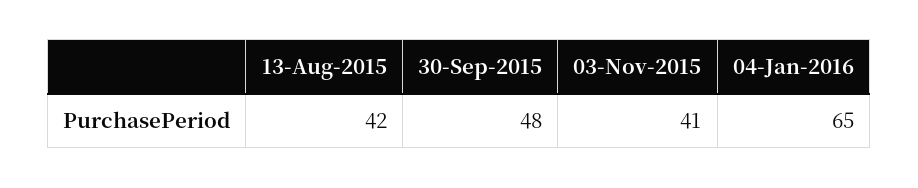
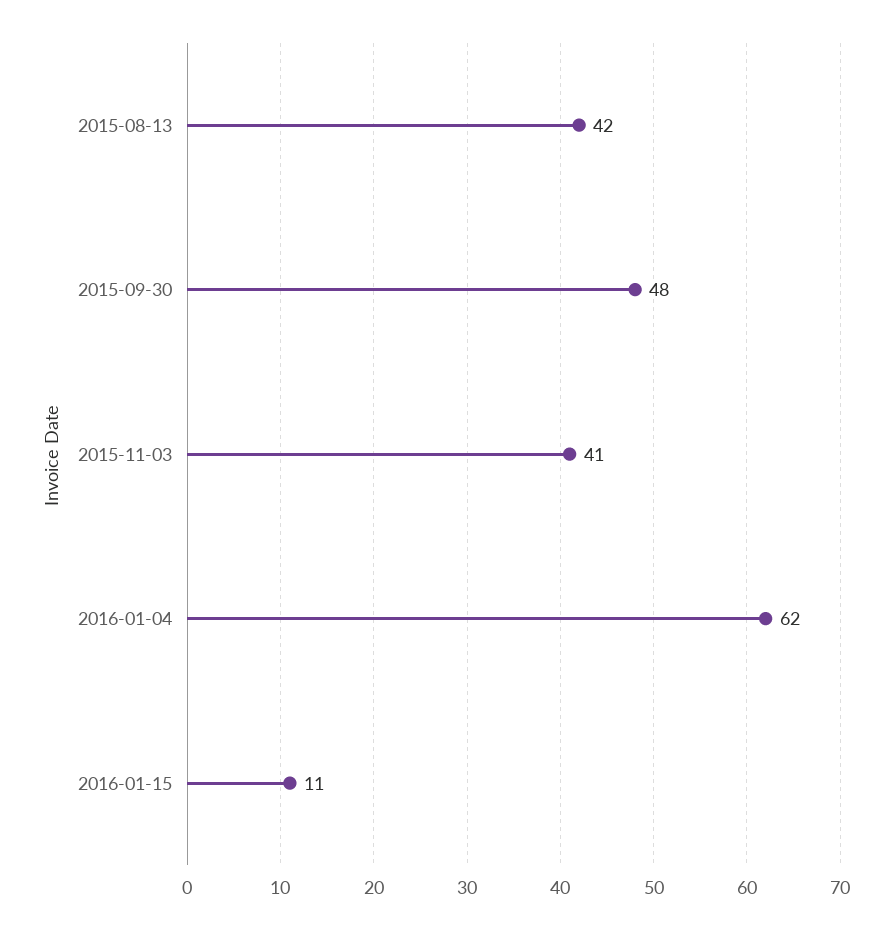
04-Jan-2016: 65 -> 62
2016-01-15: none -> 11

